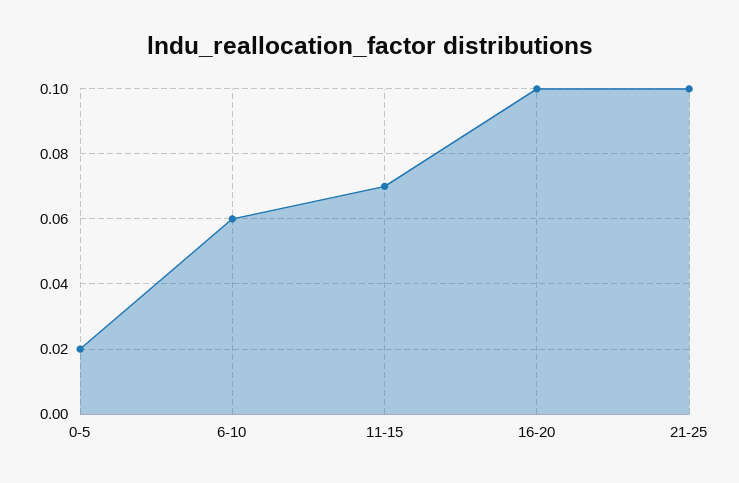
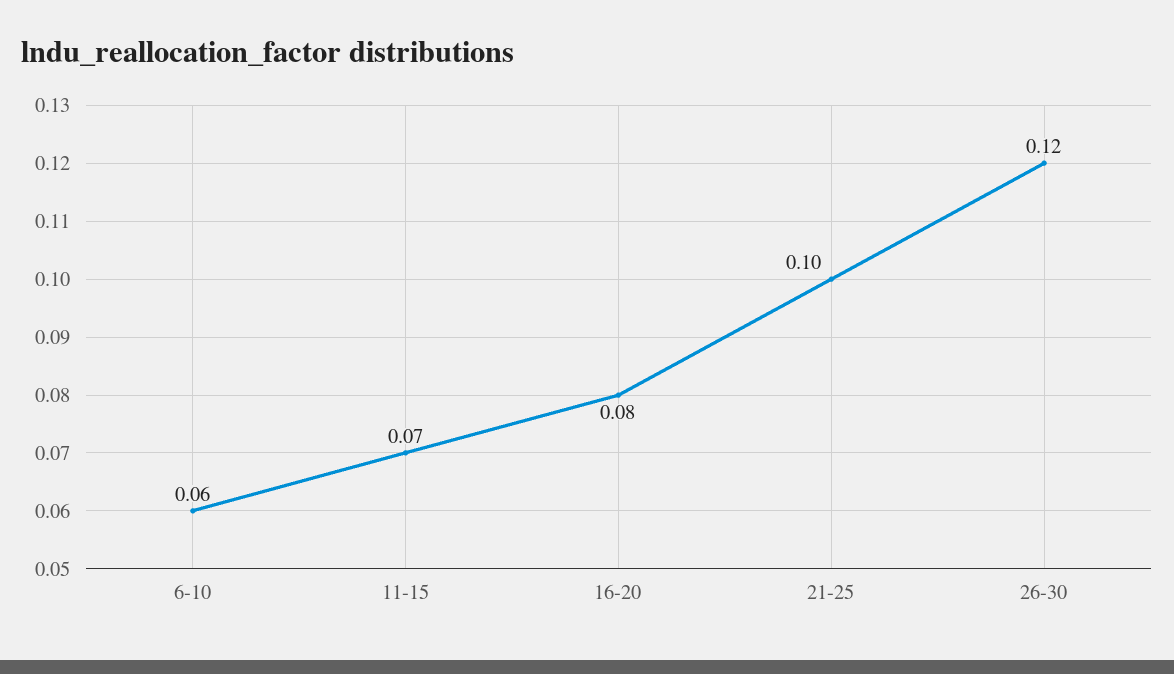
0-5: 0.02 -> none
16-20: 0.1 -> 0.08
26-30: none -> 0.12

